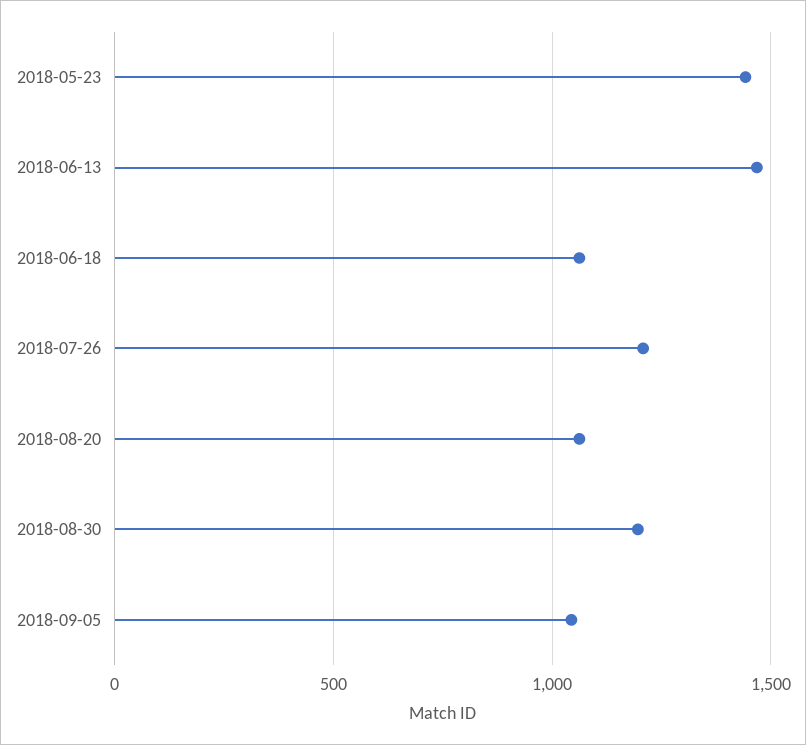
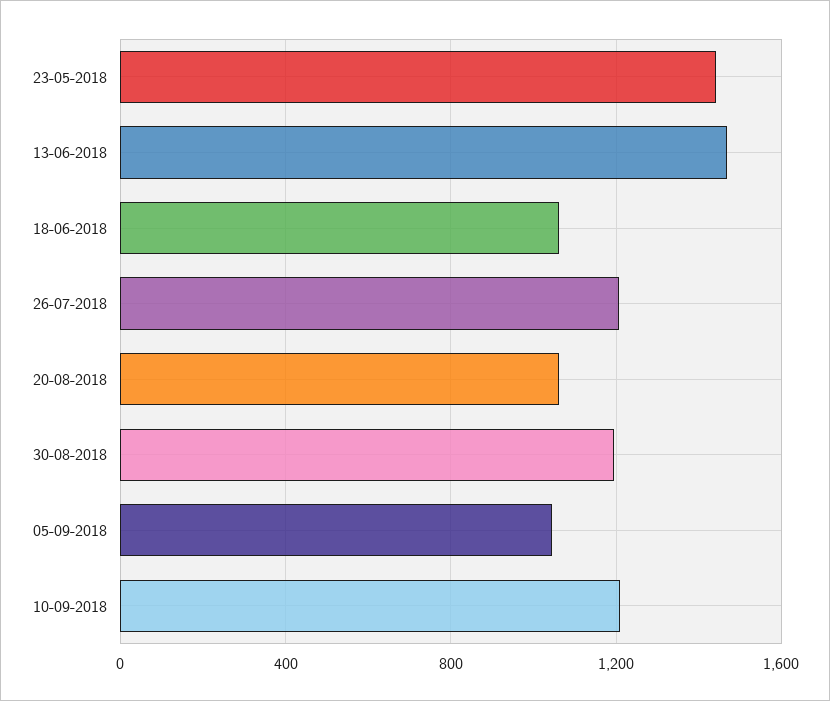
10-09-2018: none -> 1200

